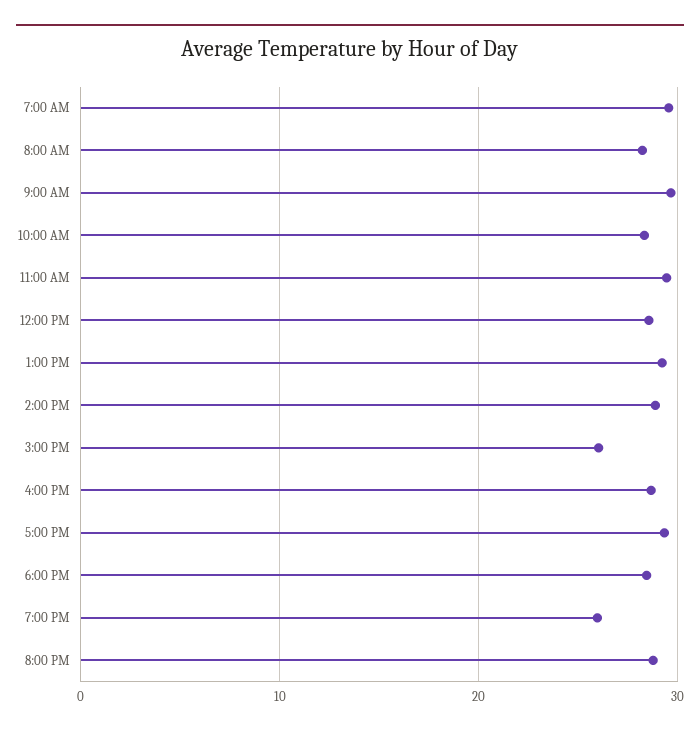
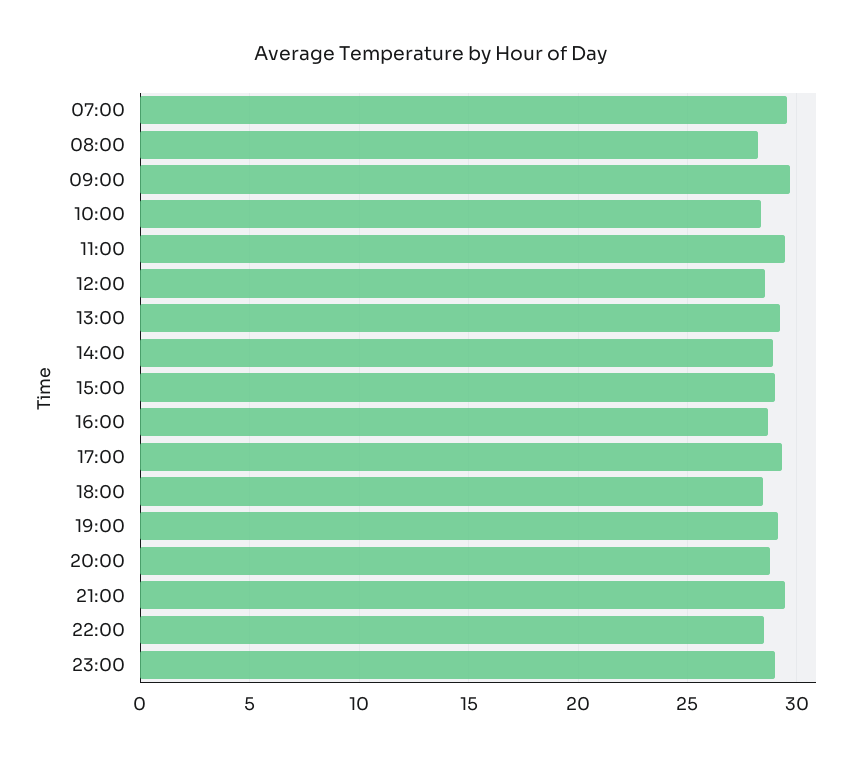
3:00 PM: 26 -> 29
7:00 PM: 26 -> 29
21:00: none -> 29.5
22:00: none -> 28.5
23:00: none -> 29

